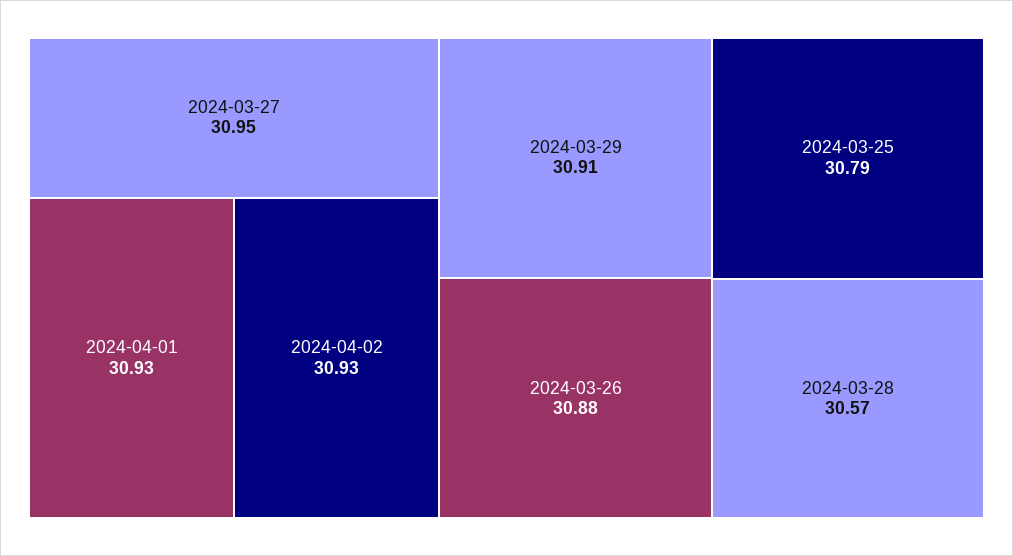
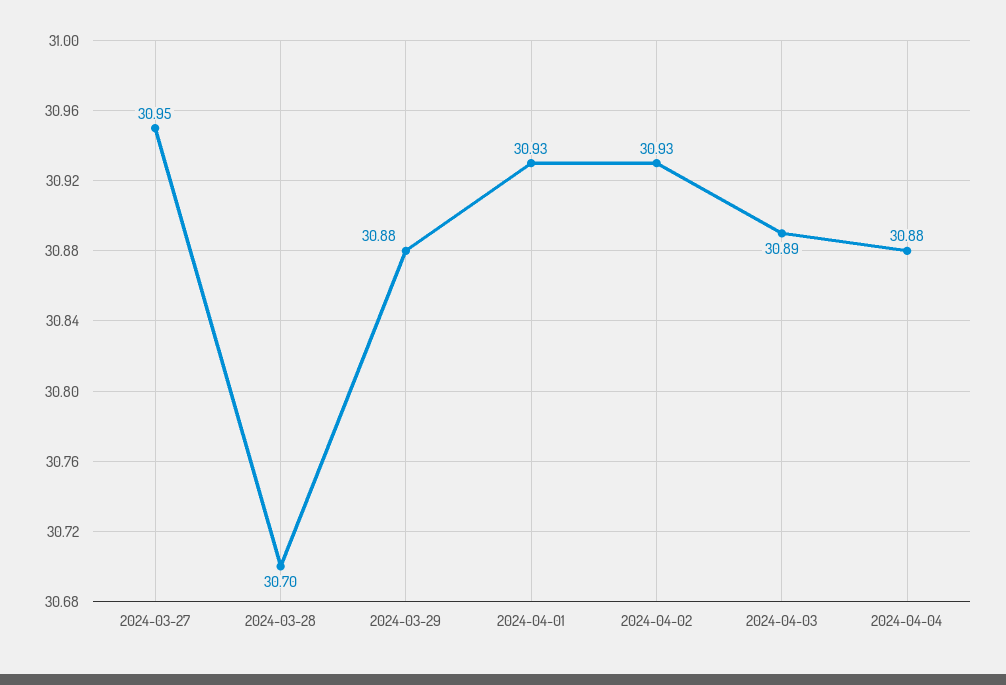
2024-03-29: 30.91 -> 30.88
2024-03-26: 30.88 -> none
2024-03-25: 30.79 -> none
2024-03-28: 30.57 -> 30.7
2024-04-03: none -> 30.89
2024-04-04: none -> 30.88

